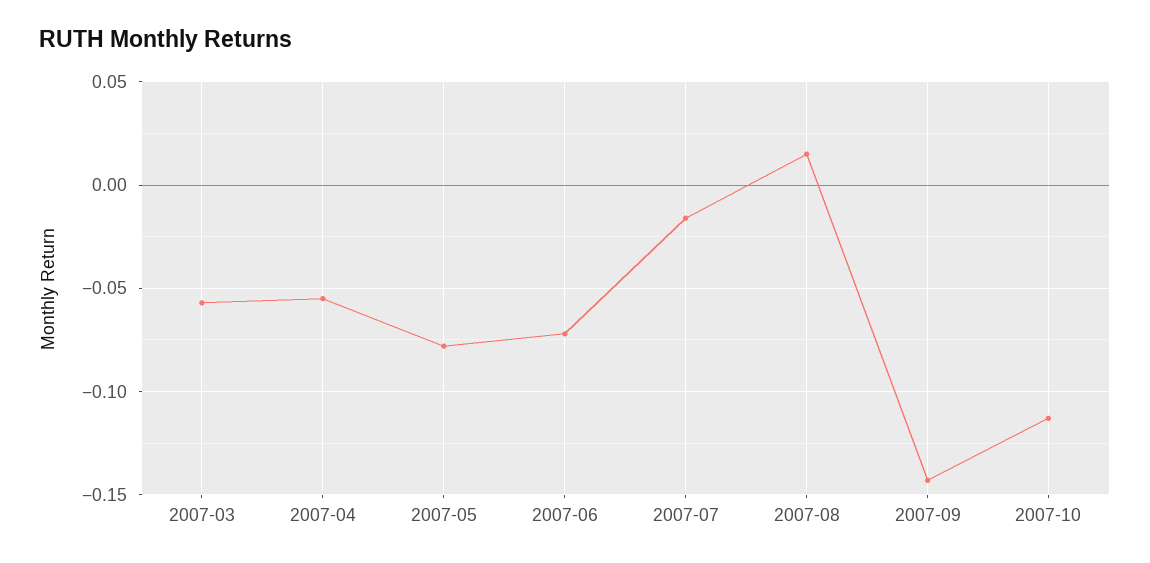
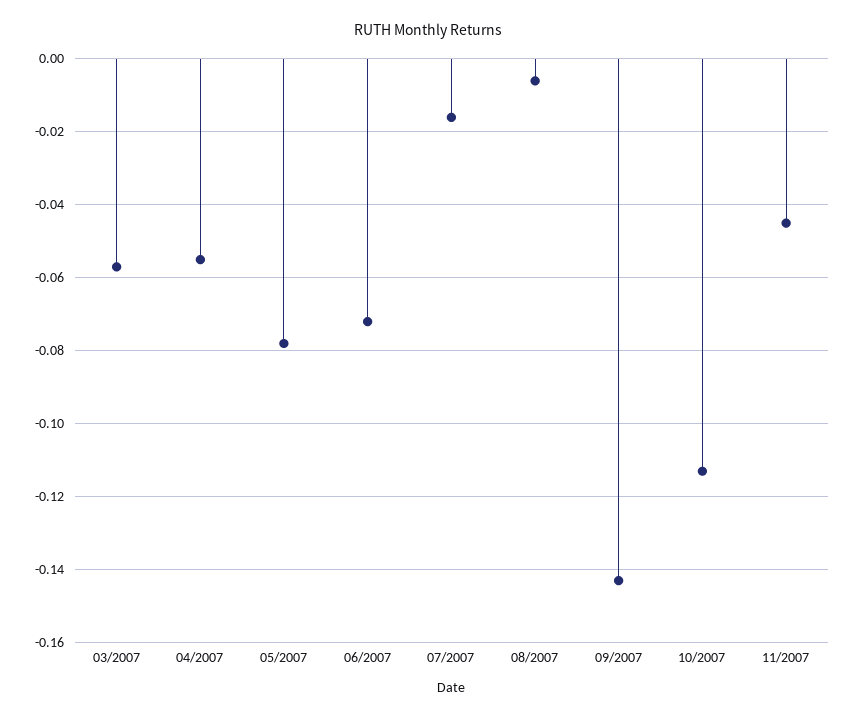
2007-08: 0.015 -> -0.005
11/2007: none -> -0.045

